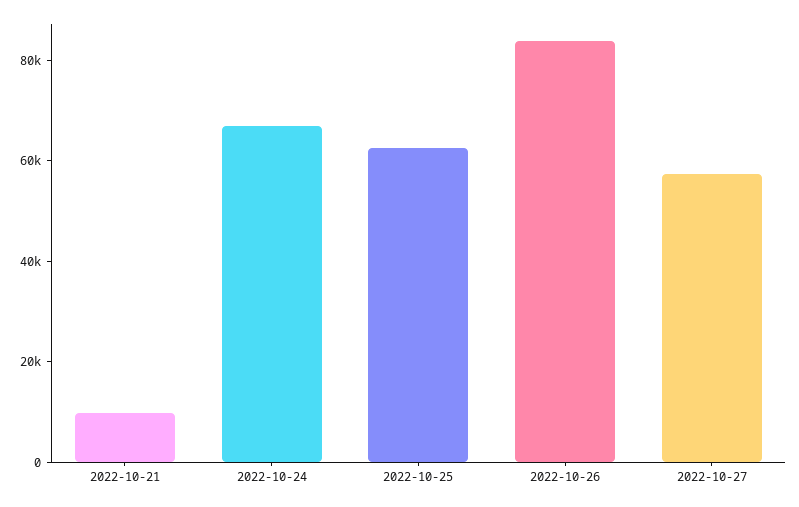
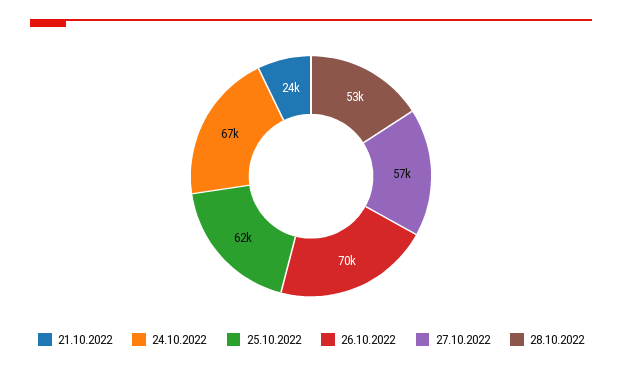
2022-10-21: 10000 -> 24000
2022-10-26: 85000 -> 70000
28.10.2022: none -> 53000

